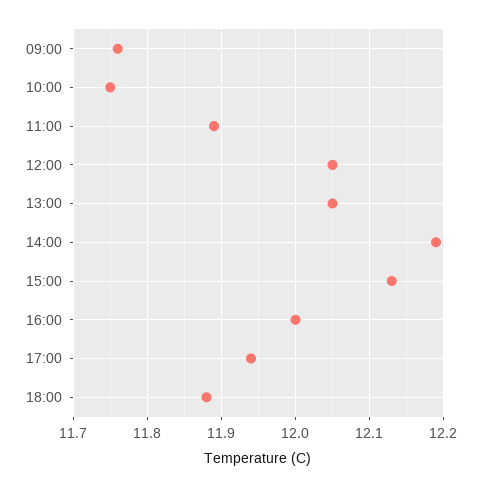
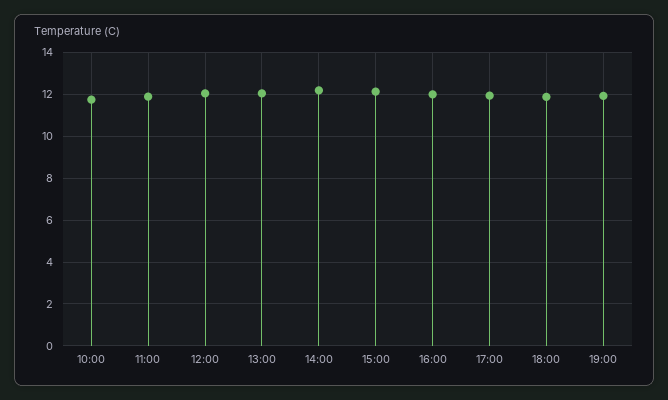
09:00: 11.76 -> none
19:00: none -> 12

